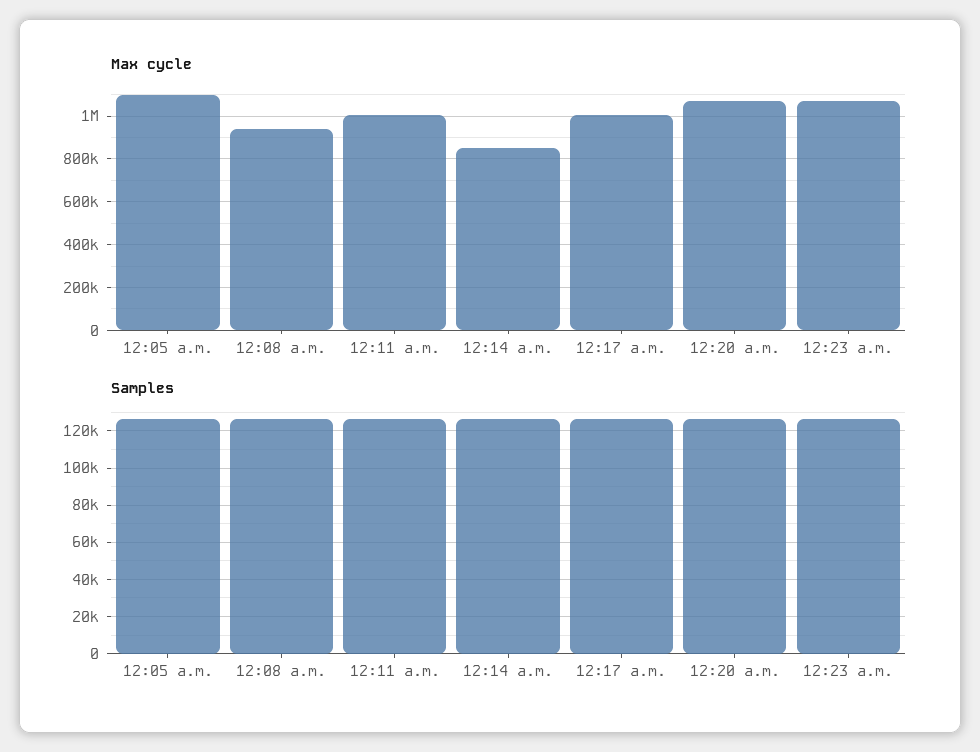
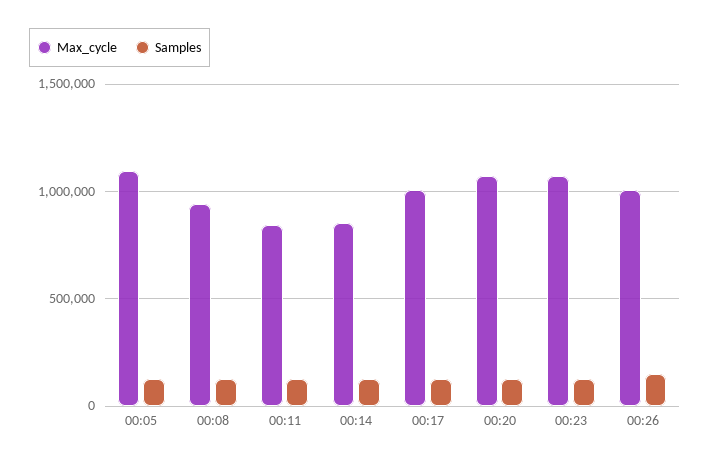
Max cycle, 12:11 a.m.: 1000000 -> 850000
Max cycle, 00:26: none -> 1000000
Samples, 00:26: none -> 150000

